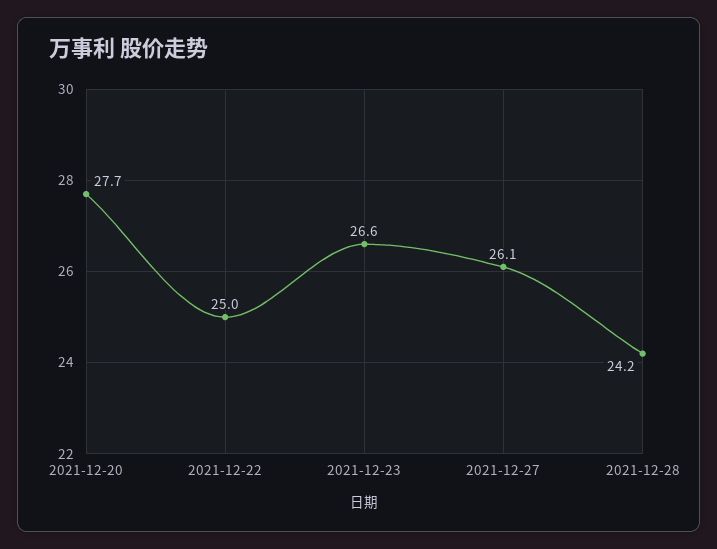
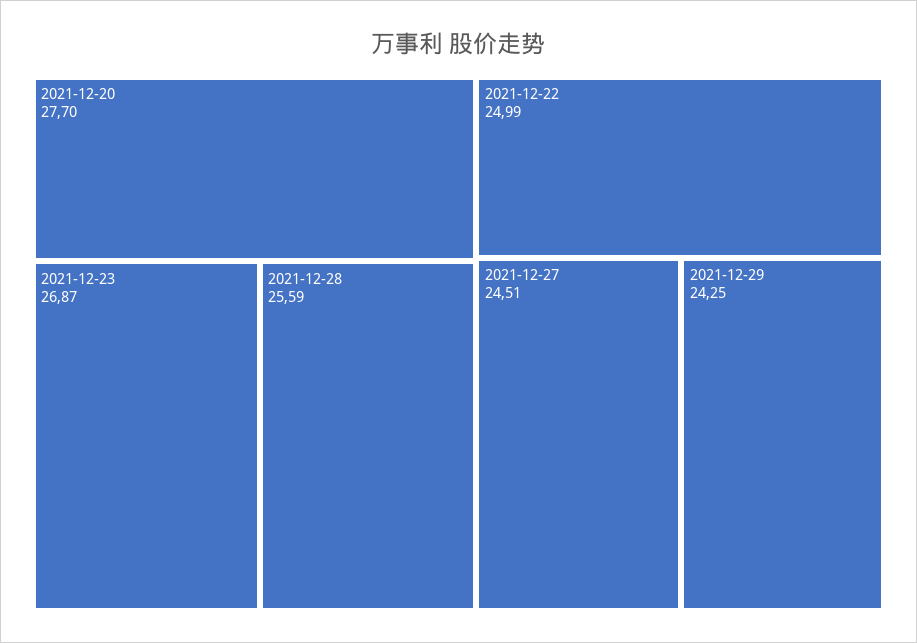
2021-12-23: 26.6 -> 26.87
2021-12-27: 26.1 -> 24.51
2021-12-28: 24.2 -> 25.59
2021-12-29: none -> 24.25

